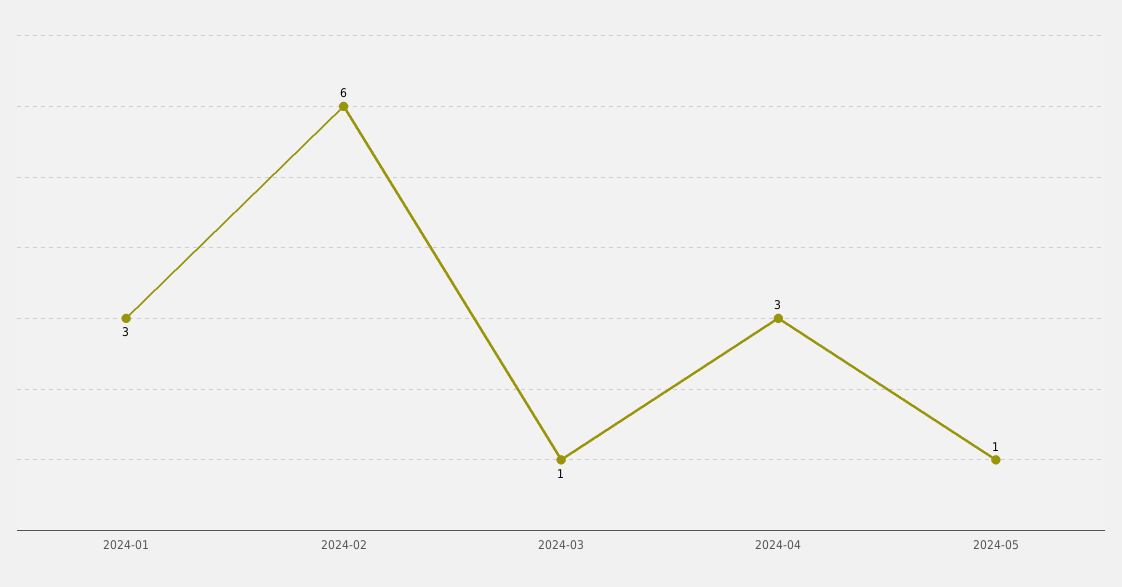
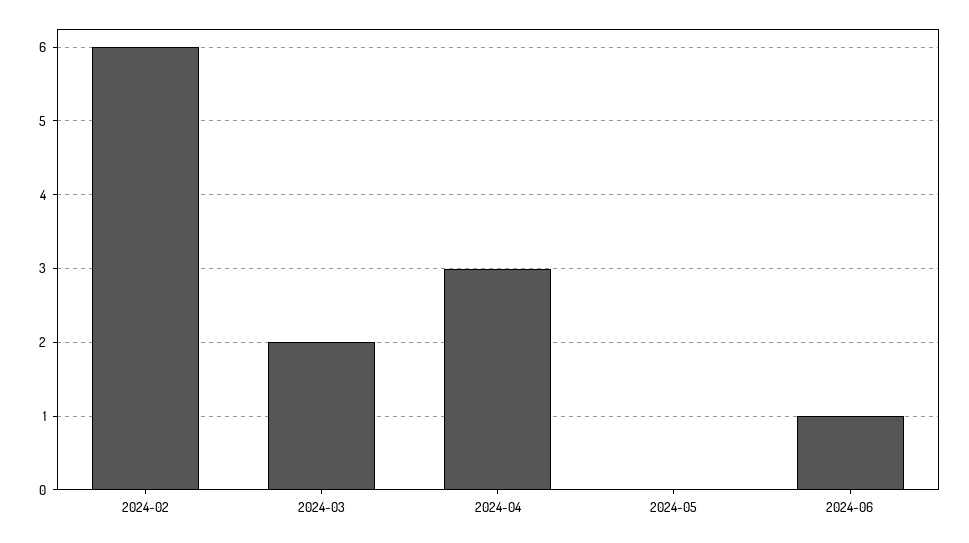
2024-01: 3 -> none
2024-03: 1 -> 2
2024-05: 1 -> 0
2024-06: none -> 1

